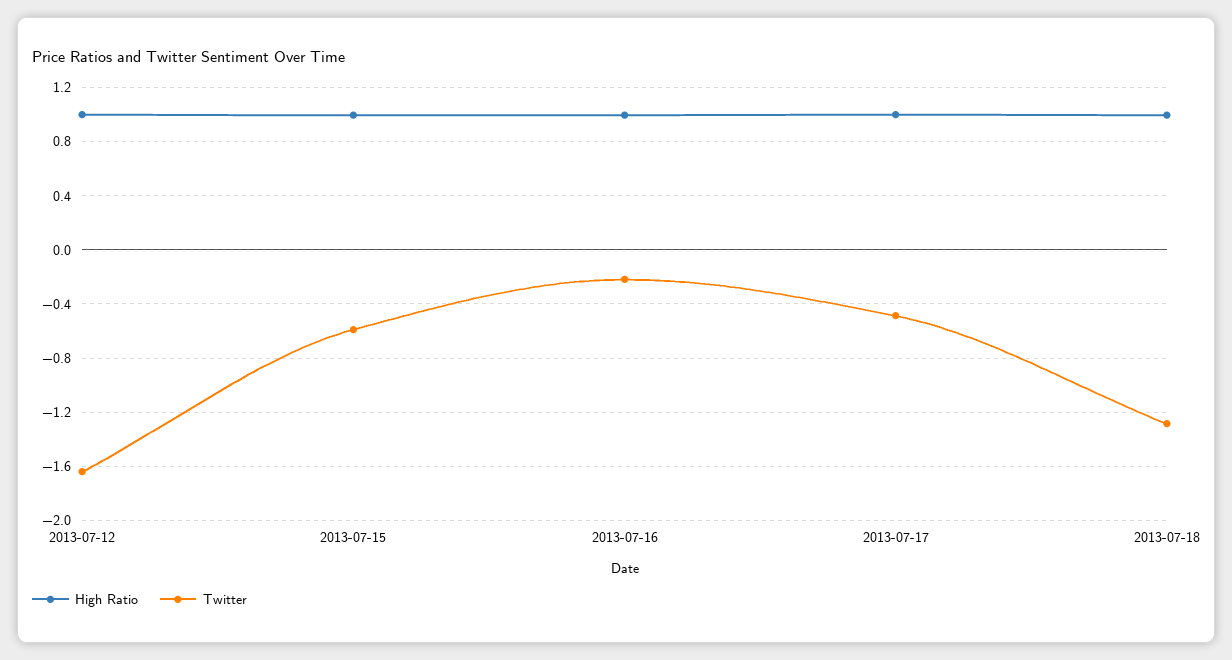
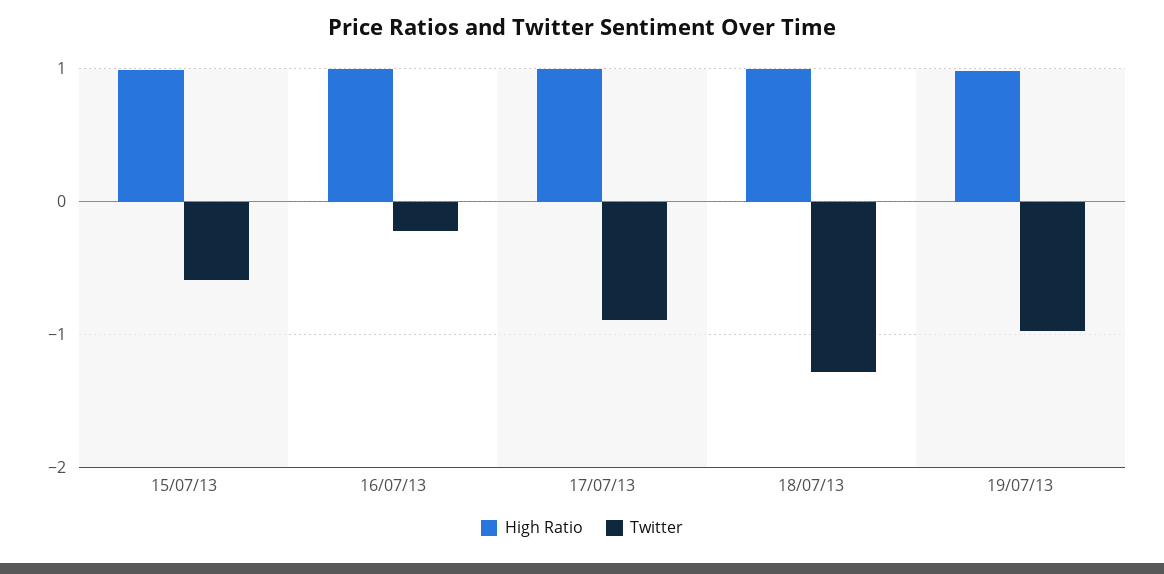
High Ratio, 2013-07-12: 1 -> none
Twitter, 2013-07-12: -1.65 -> none
Twitter, 2013-07-17: -0.5 -> -0.9
High Ratio, 19/07/13: none -> 1
Twitter, 19/07/13: none -> -1

